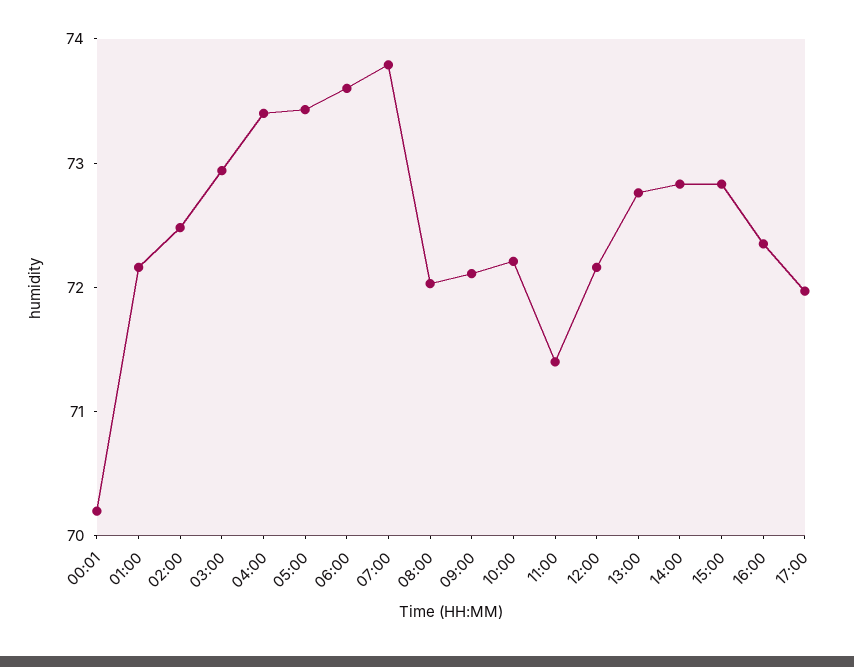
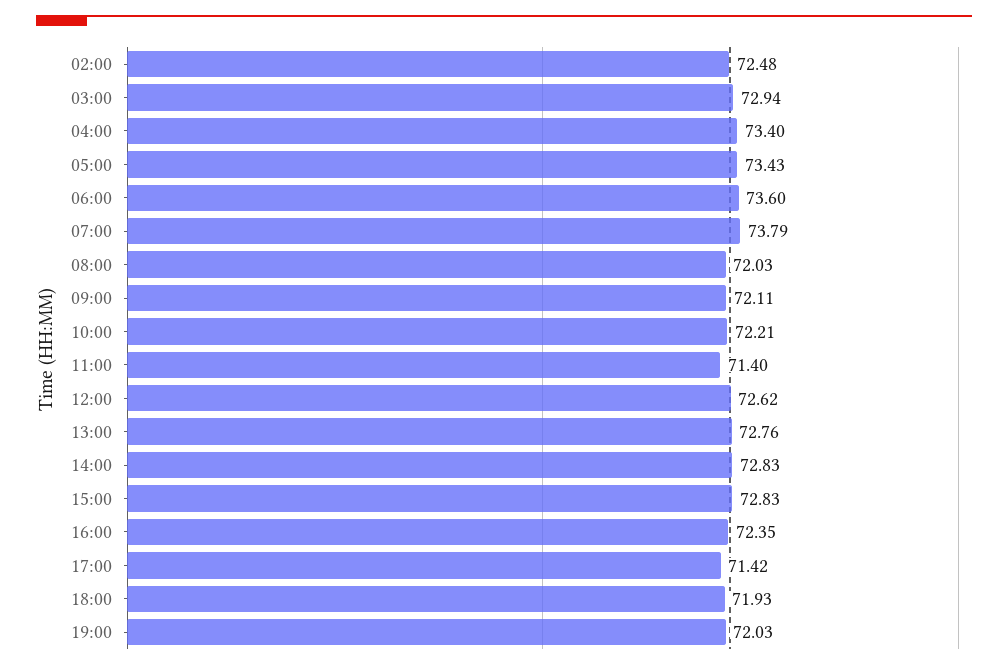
00:01: 70.2 -> none
01:00: 72.2 -> none
12:00: 72.2 -> 72.62
17:00: 72 -> 71.42
18:00: none -> 71.93
19:00: none -> 72.03

